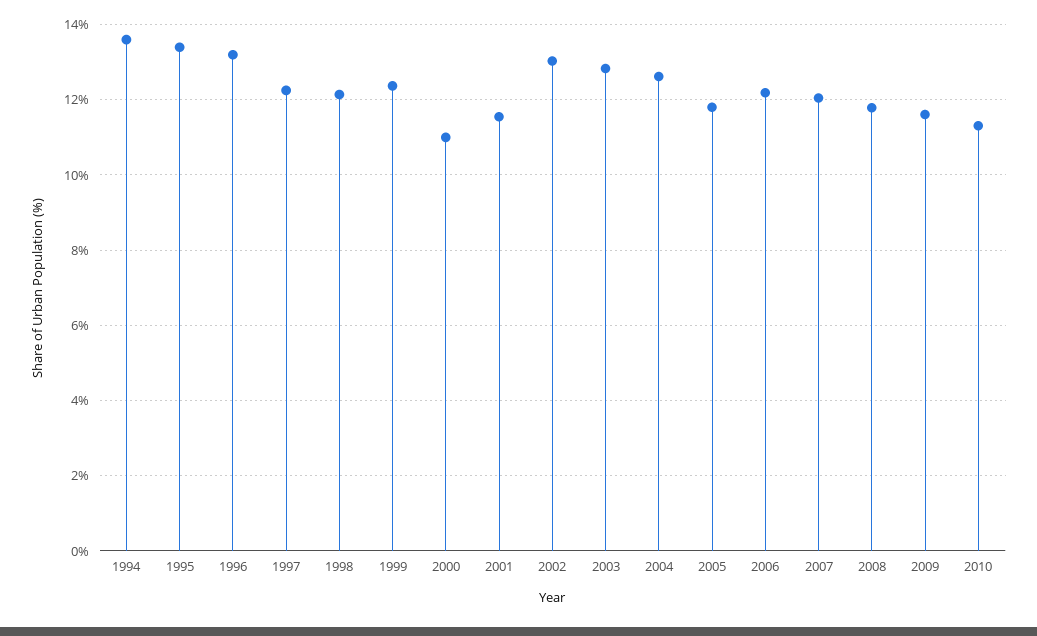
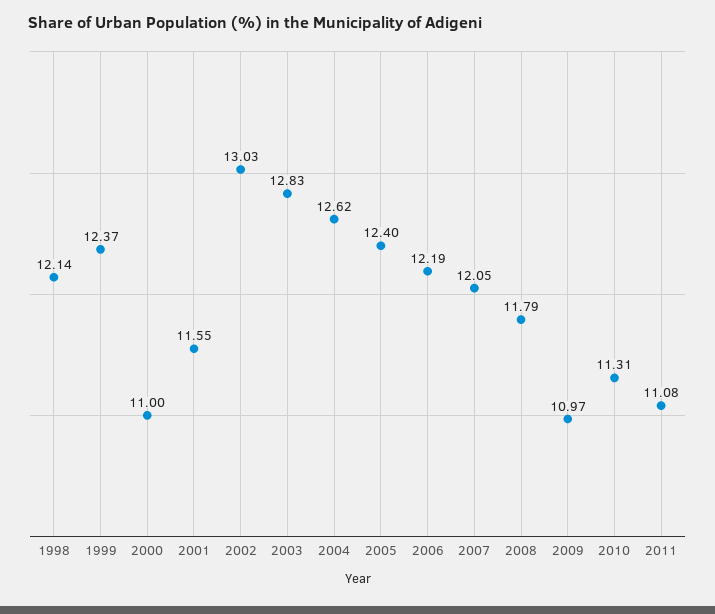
1994: 13.6 -> none
1995: 13.4 -> none
1996: 13.2 -> none
1997: 12.2 -> none
2005: 11.8 -> 12.4
2009: 11.6 -> 10.97
2011: none -> 11.08

